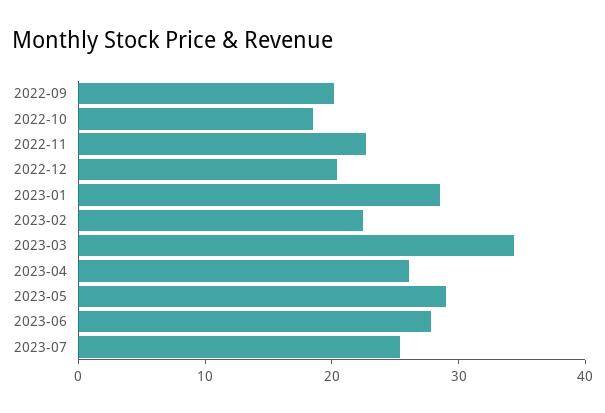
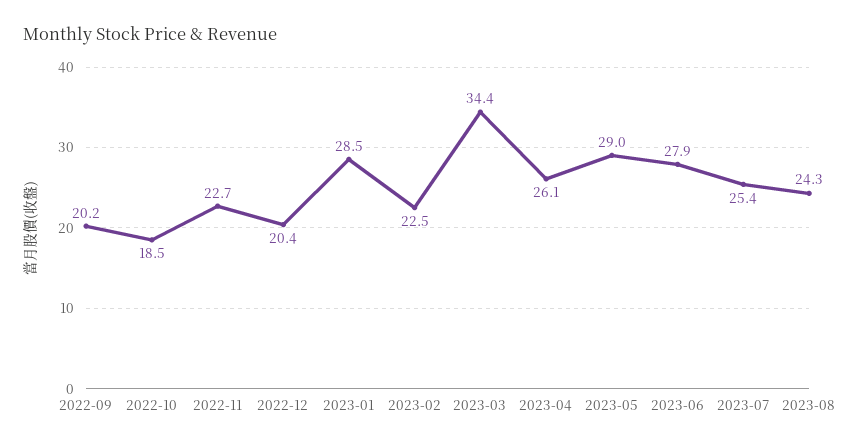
2023-08: none -> 24.3

